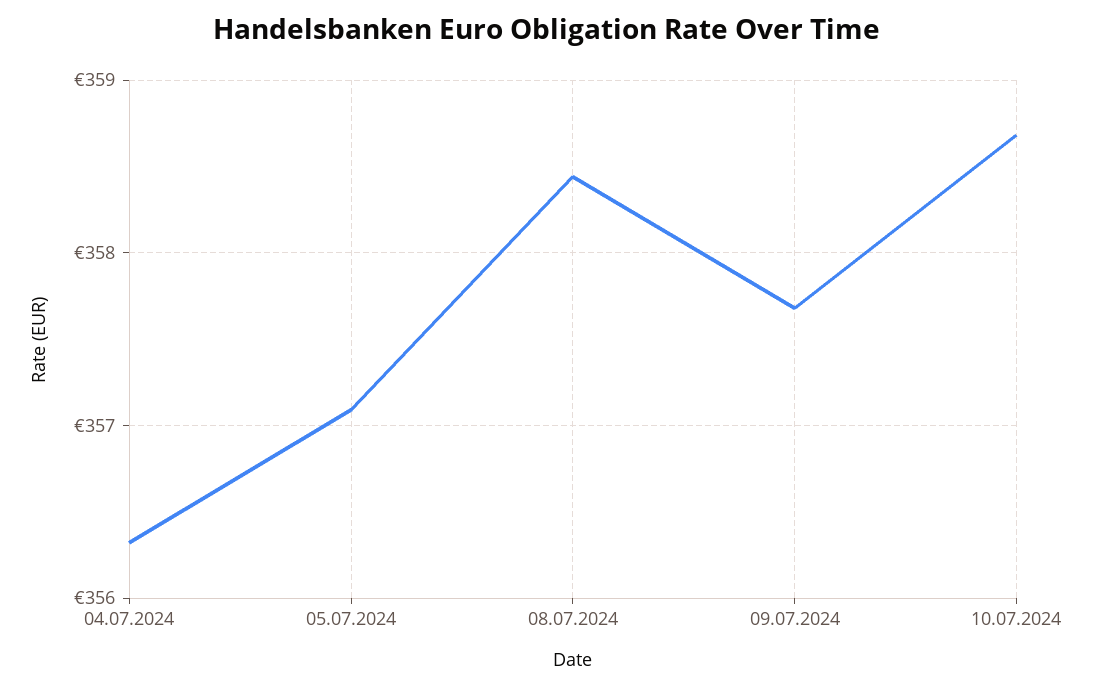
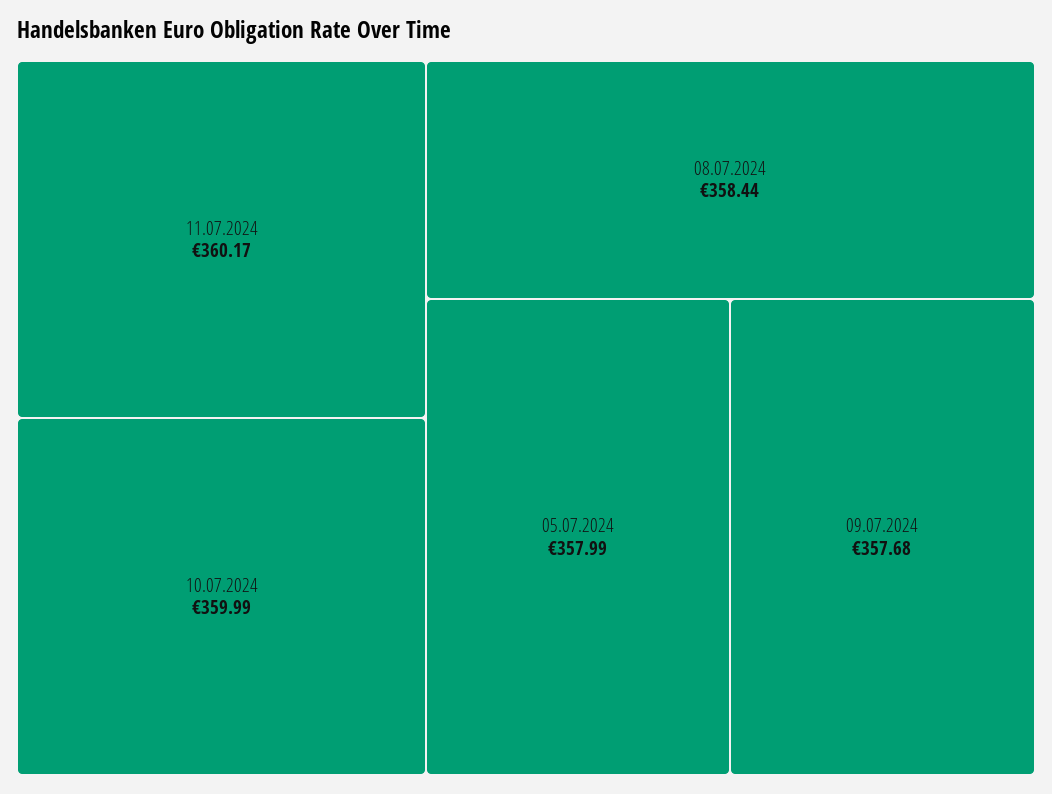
04.07.2024: 356.3 -> none
05.07.2024: 357.1 -> 357.99
10.07.2024: 358.7 -> 359.99
11.07.2024: none -> 360.17

